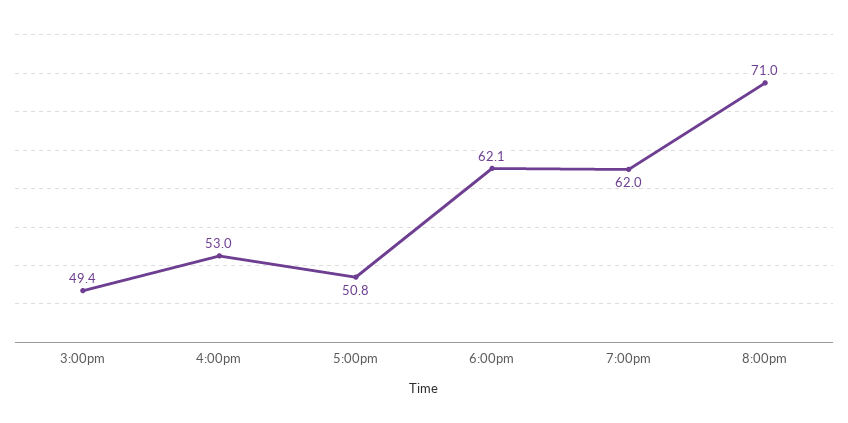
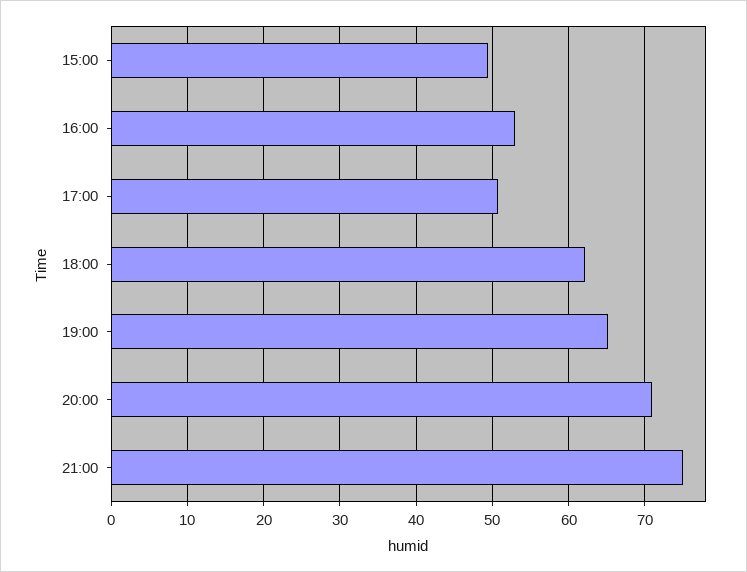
7:00pm: 62 -> 65
21:00: none -> 75

